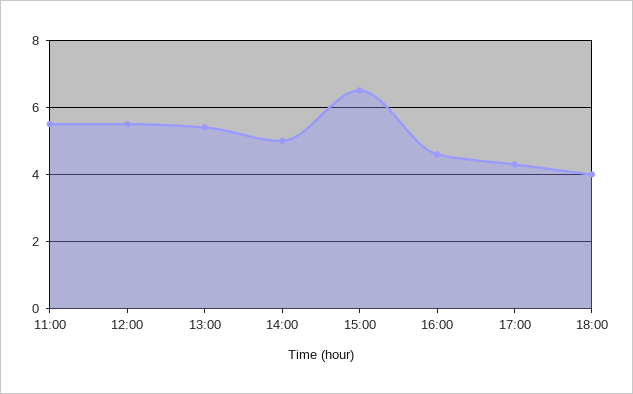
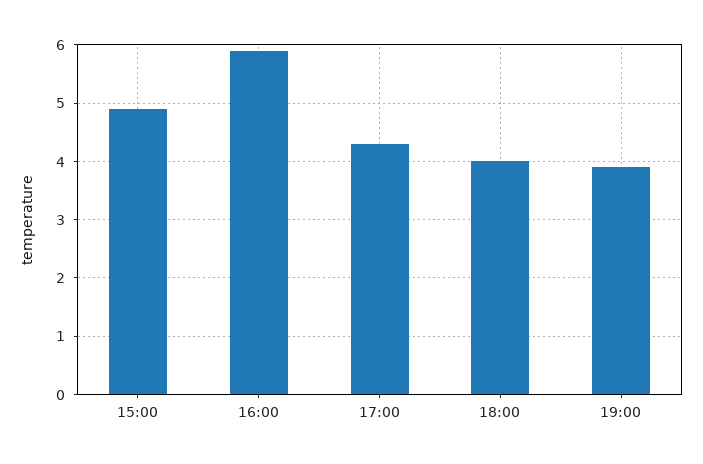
11:00: 5.5 -> none
12:00: 5.5 -> none
13:00: 5.5 -> none
14:00: 5 -> none
15:00: 6.5 -> 5
16:00: 4.5 -> 6
19:00: none -> 4

